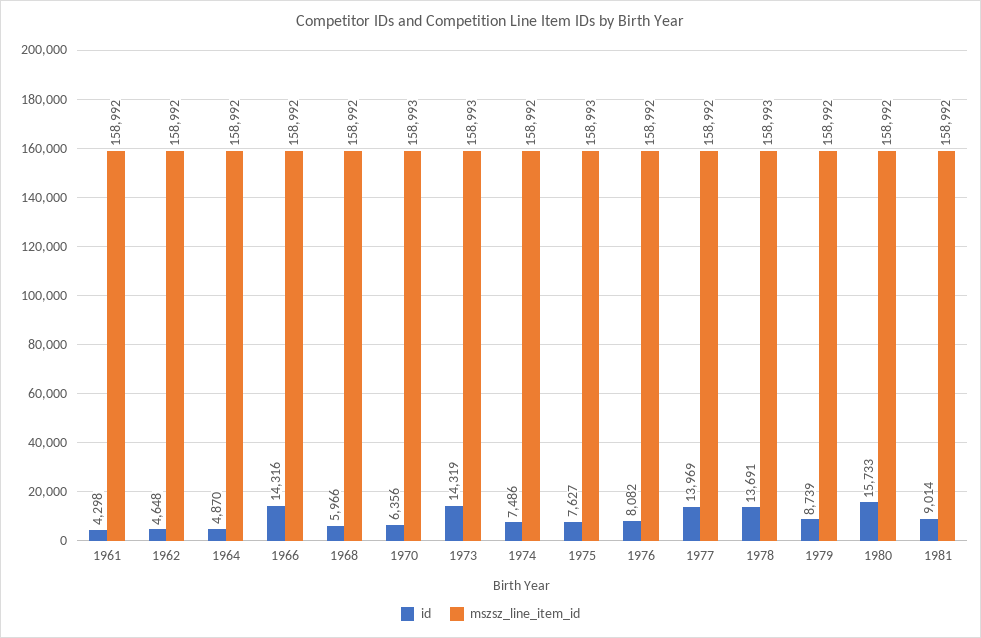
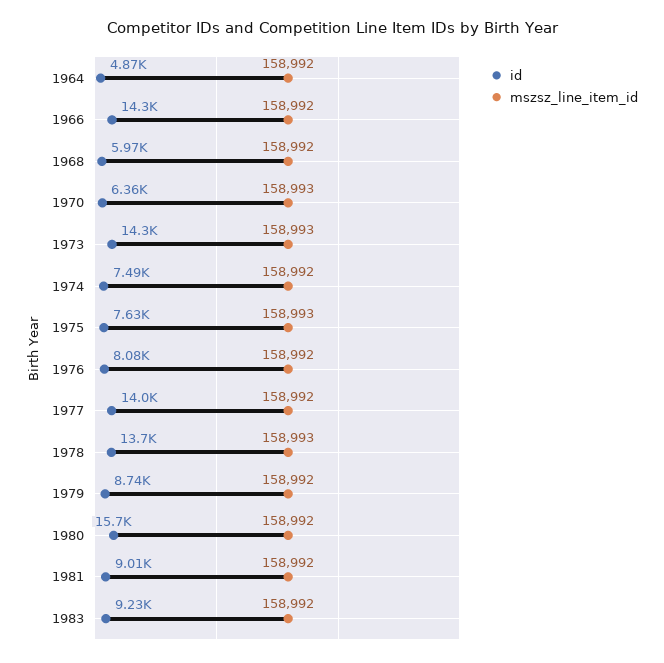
id, 1961: 4298 -> none
mszsz_line_item_id, 1961: 158992 -> none
id, 1962: 4648 -> none
mszsz_line_item_id, 1962: 158992 -> none
id, 1983: none -> 9230
mszsz_line_item_id, 1983: none -> 158992

